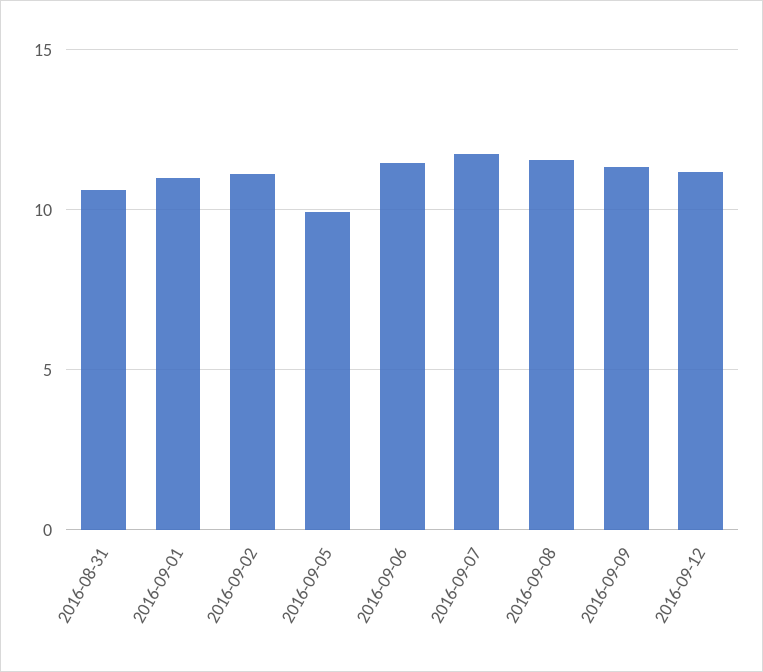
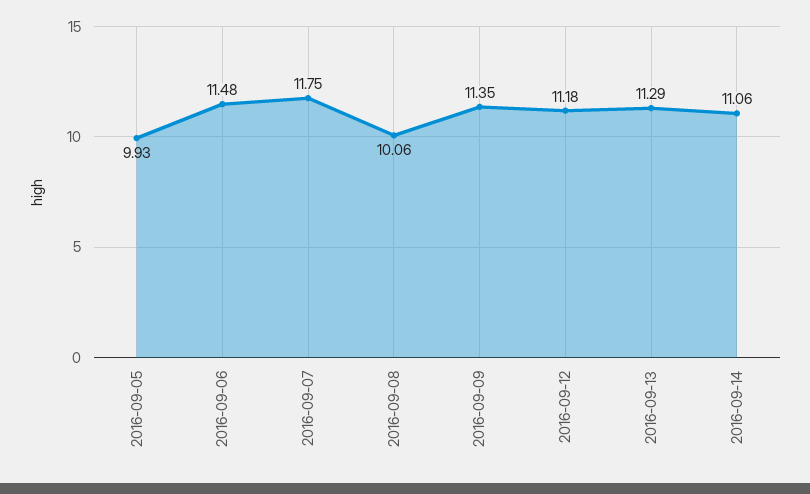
2016-08-31: 10.5 -> none
2016-09-01: 11 -> none
2016-09-02: 11 -> none
2016-09-08: 11.5 -> 10.06
2016-09-13: none -> 11.29
2016-09-14: none -> 11.06

